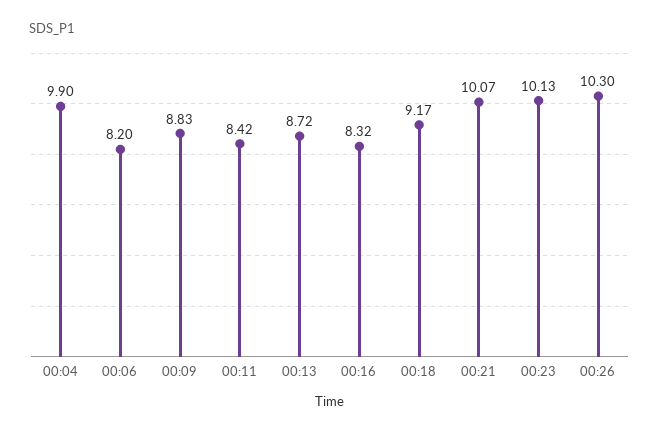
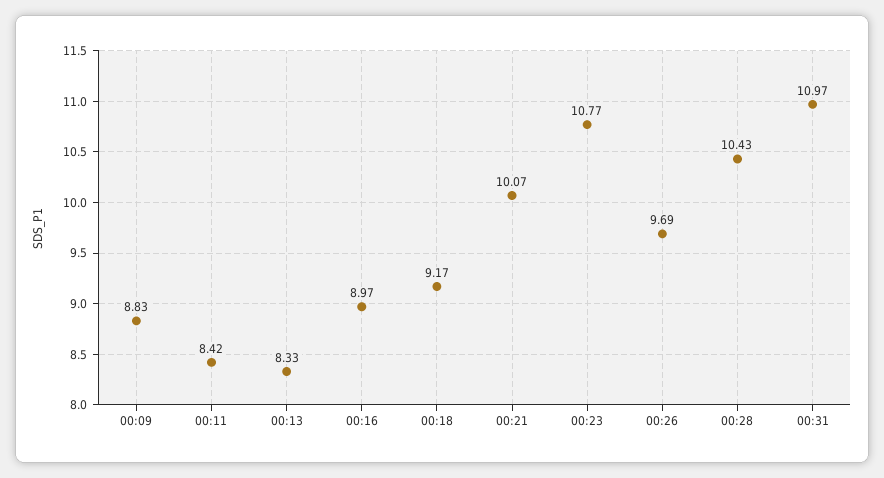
00:04: 9.9 -> none
00:06: 8.2 -> none
00:13: 8.72 -> 8.33
00:16: 8.32 -> 8.97
00:23: 10.13 -> 10.77
00:26: 10.3 -> 9.69
00:28: none -> 10.43
00:31: none -> 10.97

